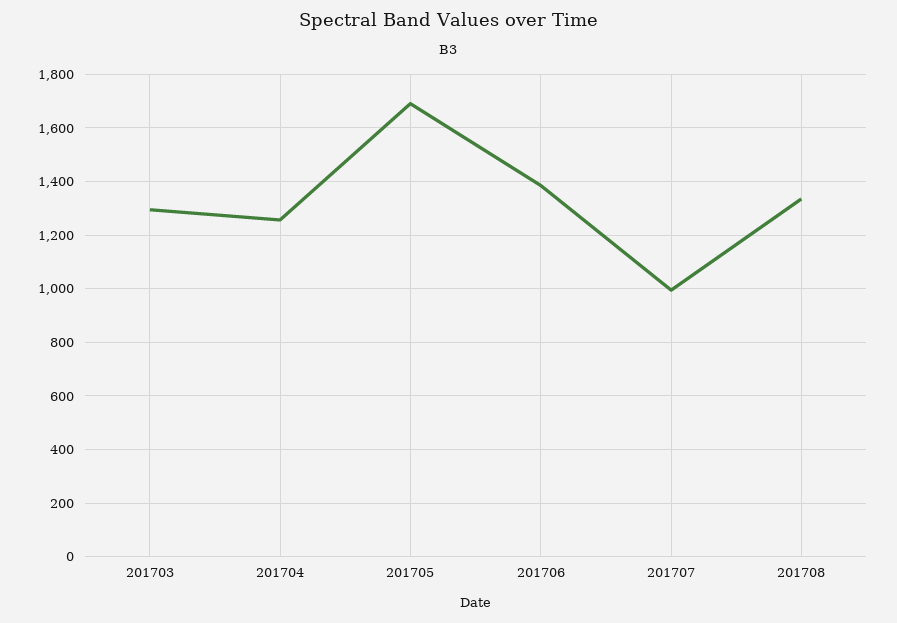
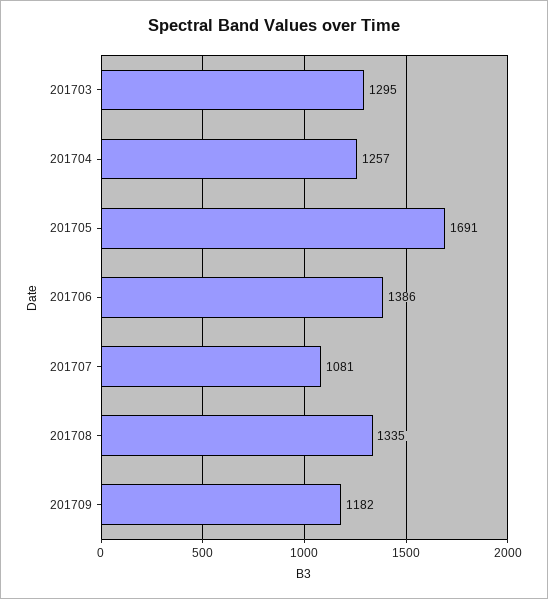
201707: 1000 -> 1081
201709: none -> 1182

